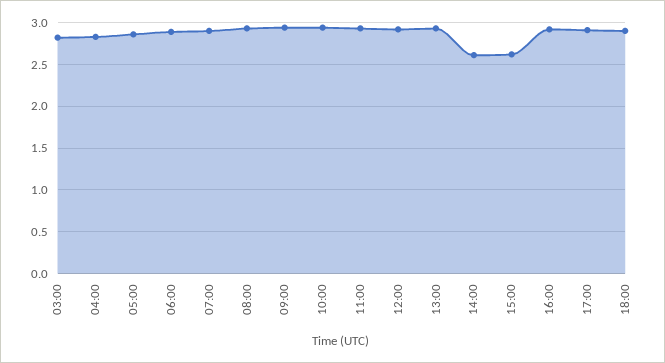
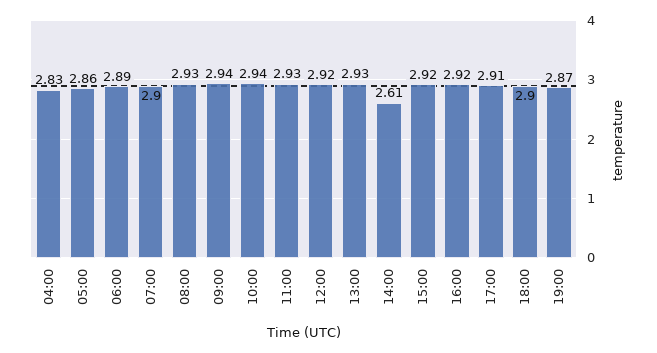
03:00: 2.8 -> none
15:00: 2.6 -> 2.92
19:00: none -> 2.87

